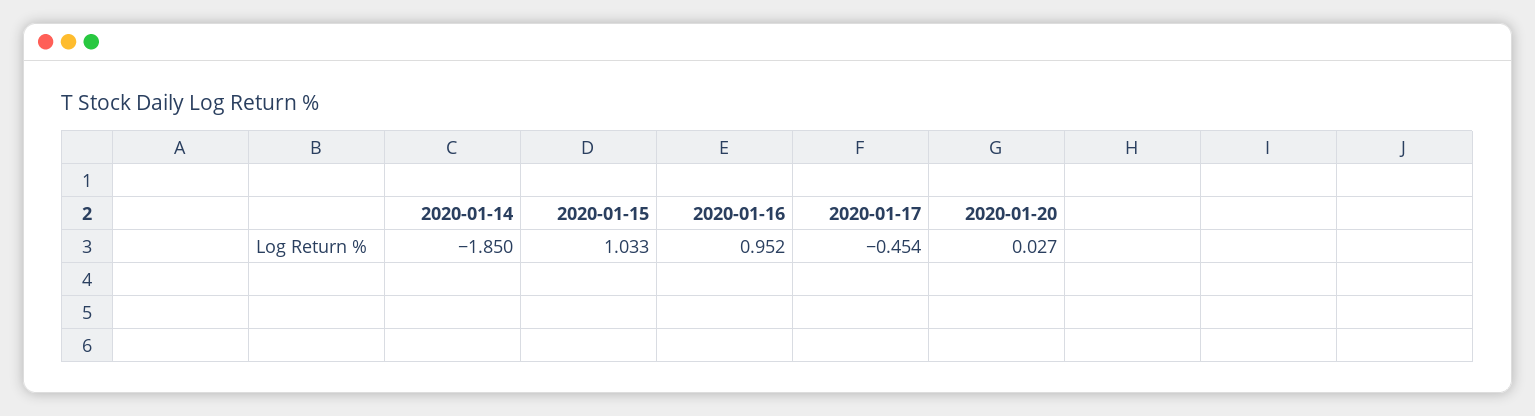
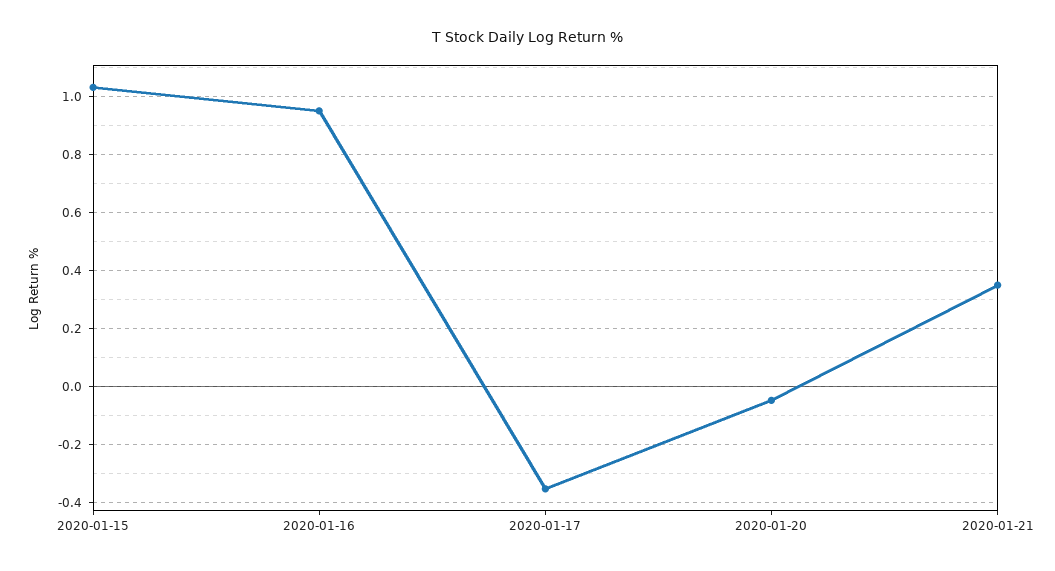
2020-01-14: -1.85 -> none
2020-01-17: -0.454 -> -0.35
2020-01-20: 0.027 -> -0.05
2020-01-21: none -> 0.35

